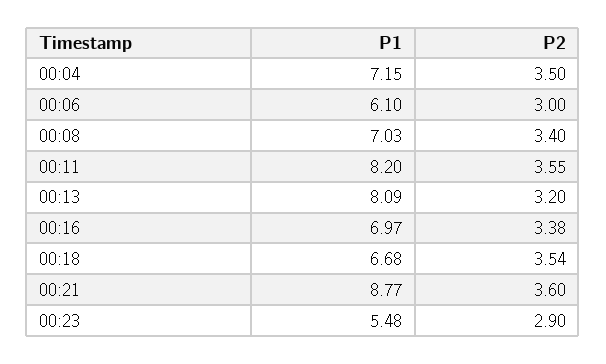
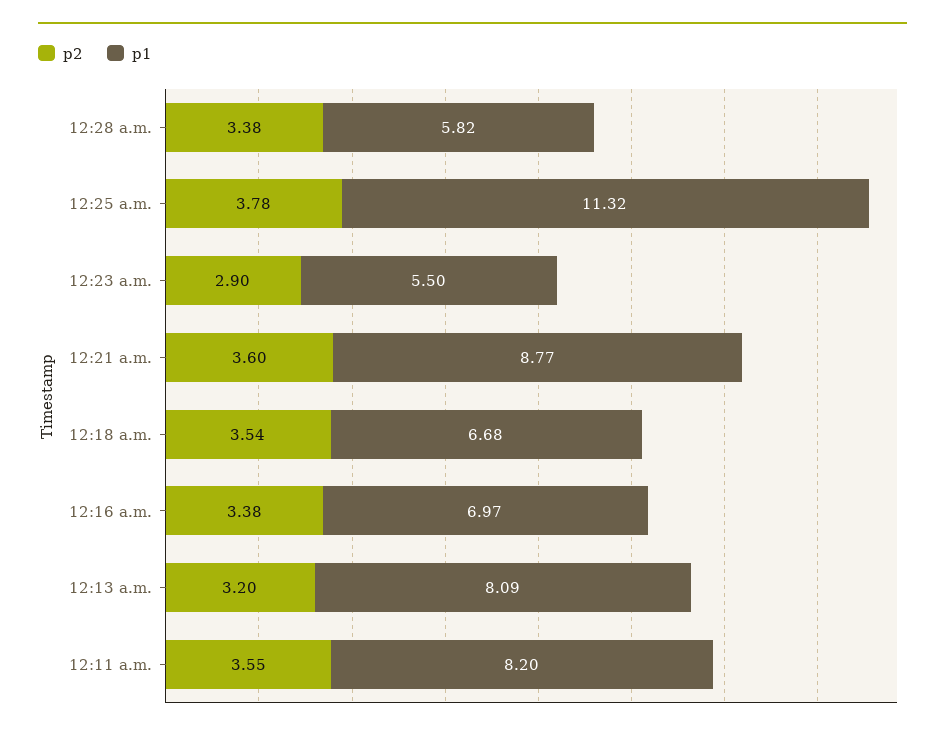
P1, 00:04: 7.15 -> none
P2, 00:04: 3.5 -> none
P1, 00:06: 6.1 -> none
P2, 00:06: 3 -> none
P1, 00:08: 7.03 -> none
P2, 00:08: 3.4 -> none
P1, 00:23: 5.48 -> 5.5
P2, 12:28 a.m.: none -> 3.38
P1, 12:28 a.m.: none -> 5.82
P2, 12:25 a.m.: none -> 3.78
P1, 12:25 a.m.: none -> 11.32

